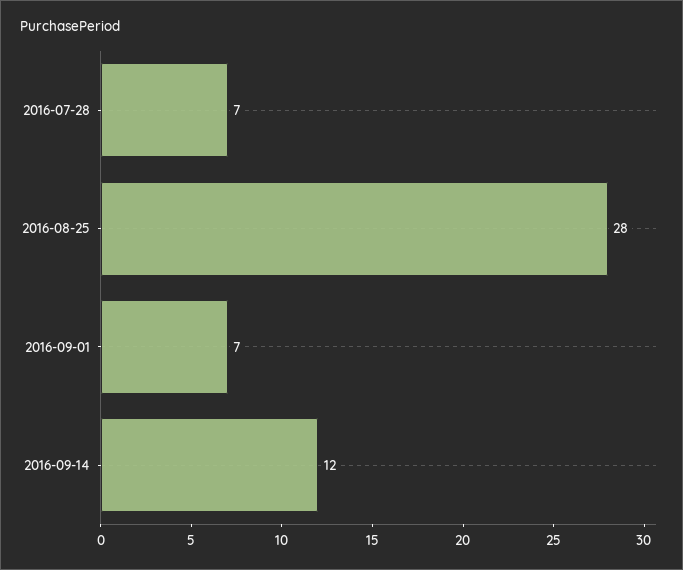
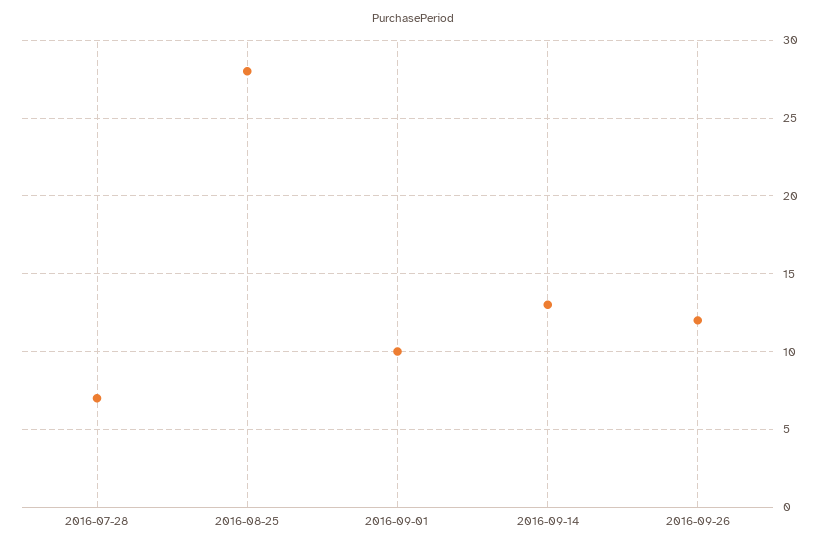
2016-09-01: 7 -> 10
2016-09-14: 12 -> 13
2016-09-26: none -> 12

